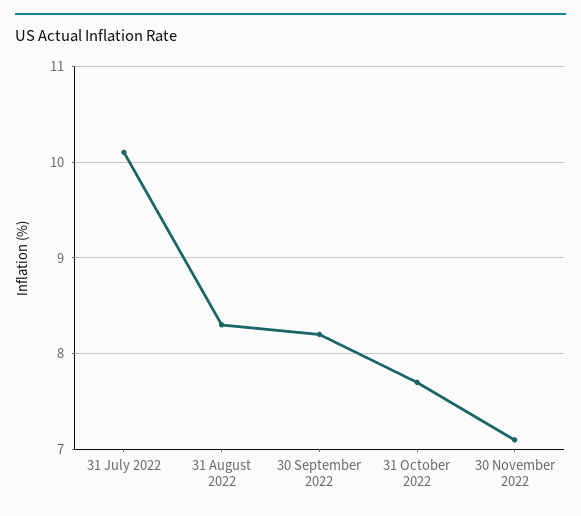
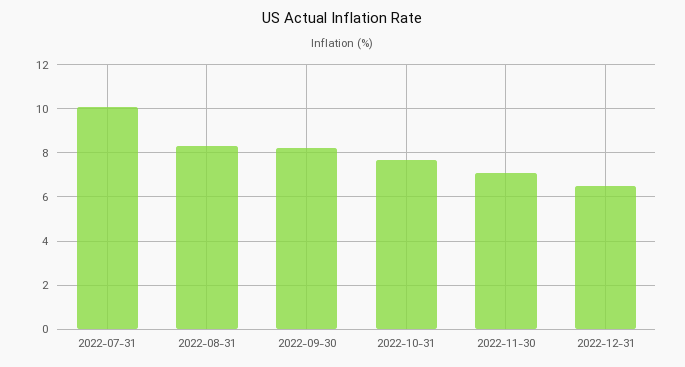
2022-12-31: none -> 6.5

